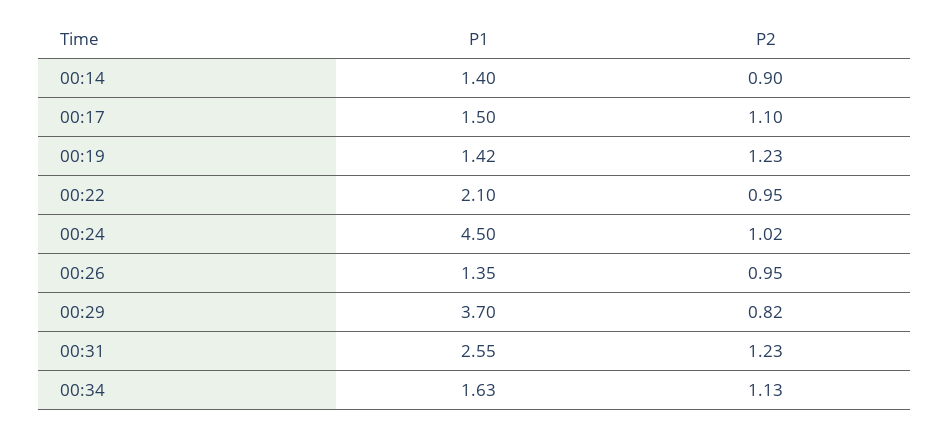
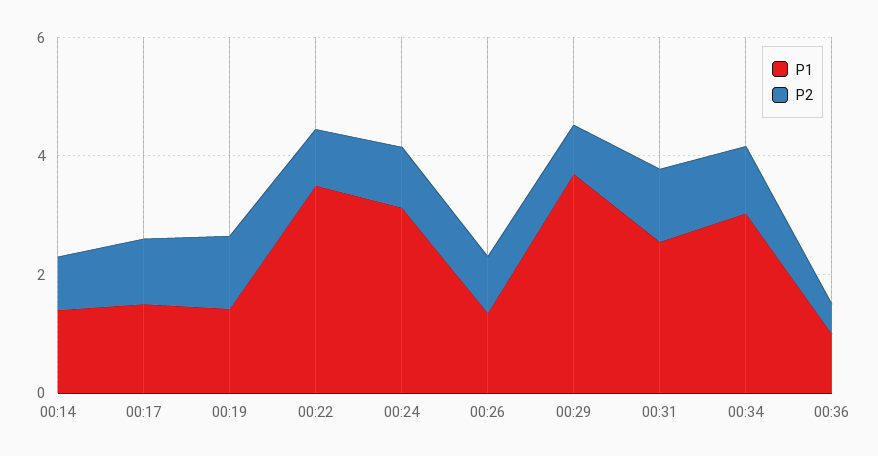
P1, 00:22: 2.1 -> 3.5
P1, 00:24: 4.5 -> 3
P1, 00:34: 1.63 -> 3
P1, 00:36: none -> 1
P2, 00:36: none -> 0.5

